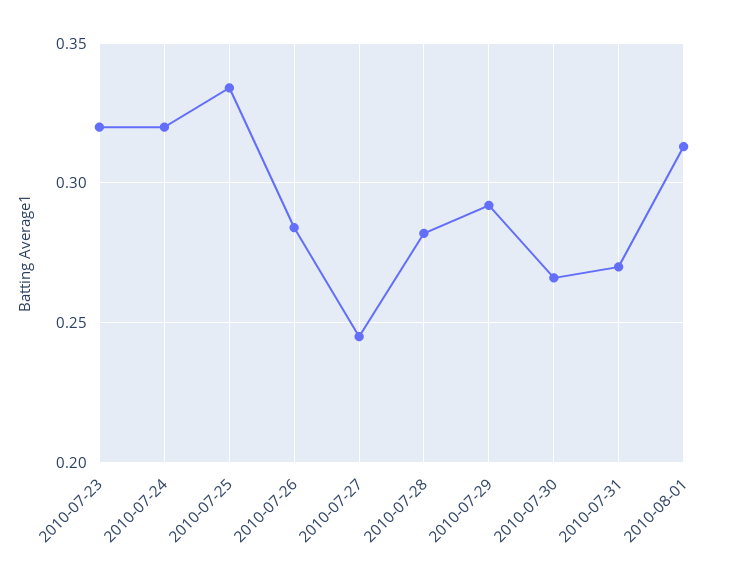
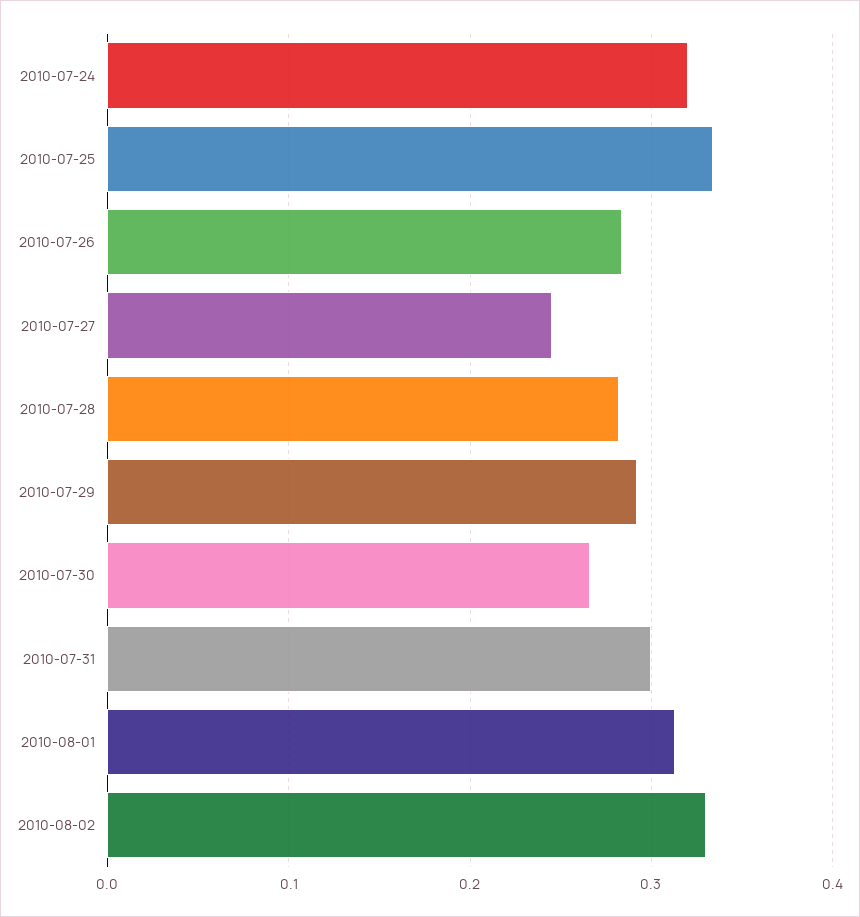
2010-07-23: 0.32 -> none
2010-07-31: 0.27 -> 0.3
2010-08-02: none -> 0.33

